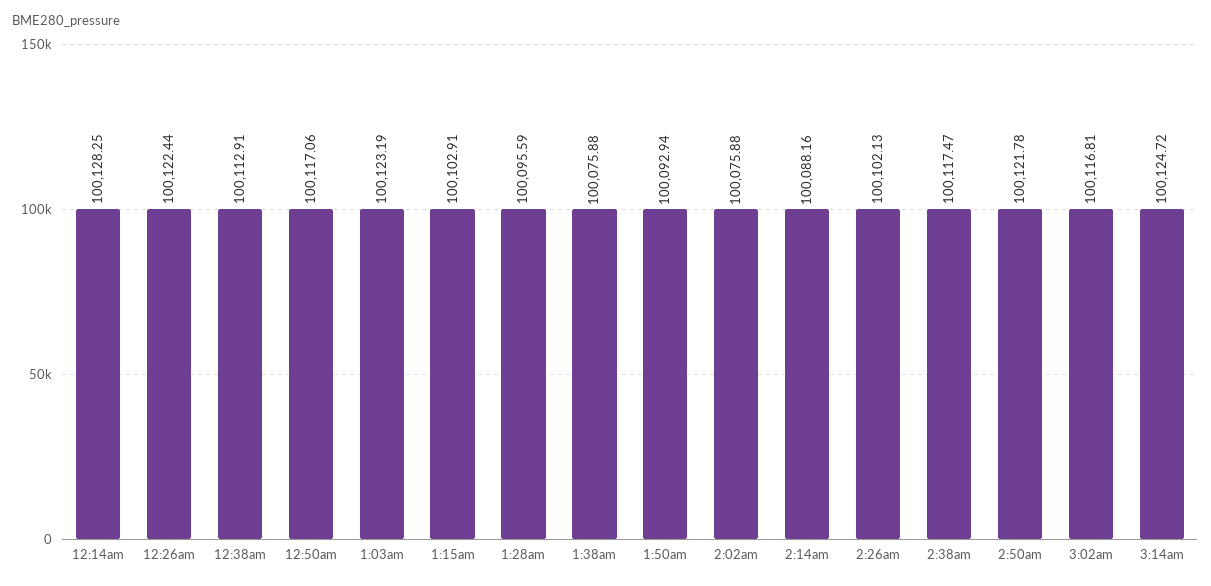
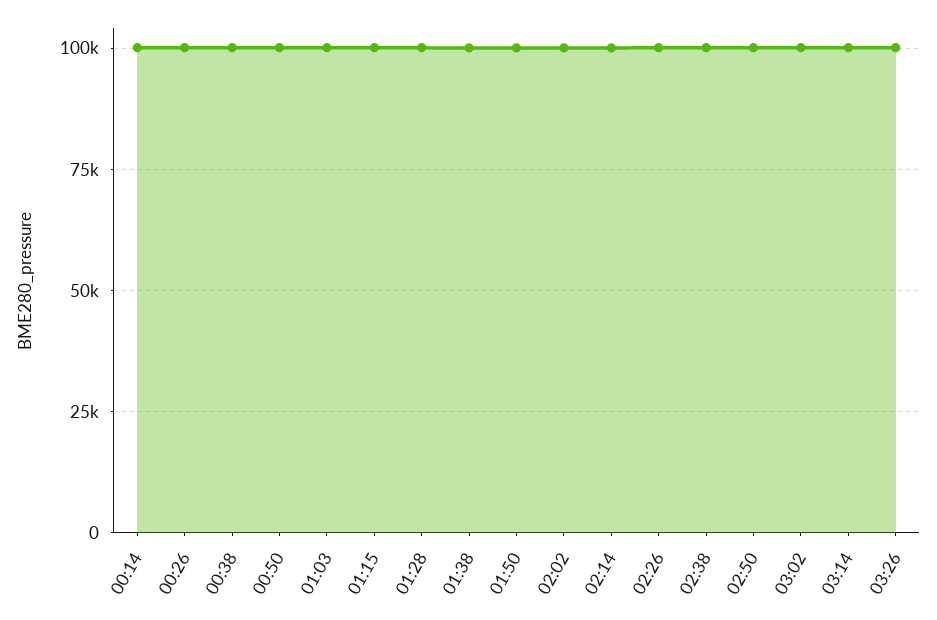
03:26: none -> 100000

